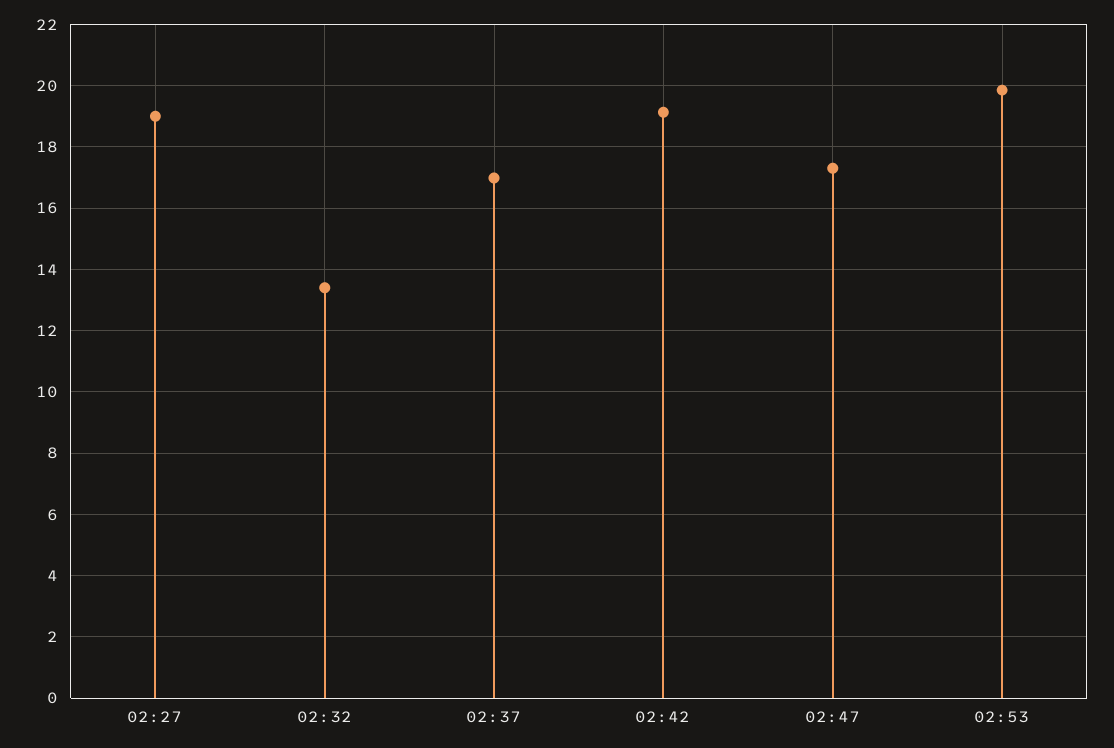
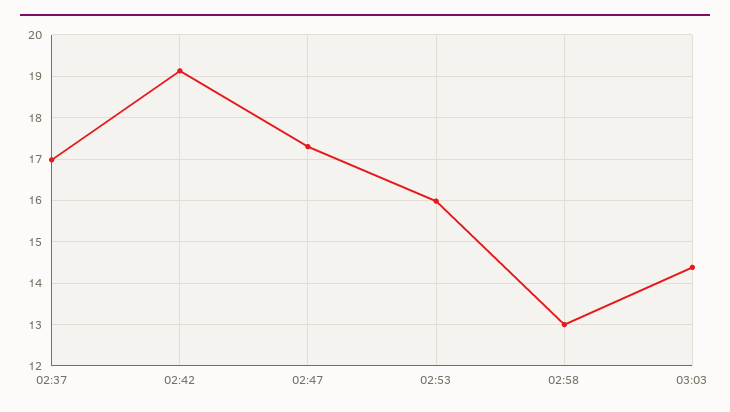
02:27: 19 -> none
02:32: 13.4 -> none
02:53: 19.8 -> 16
02:58: none -> 13
03:03: none -> 14.4

